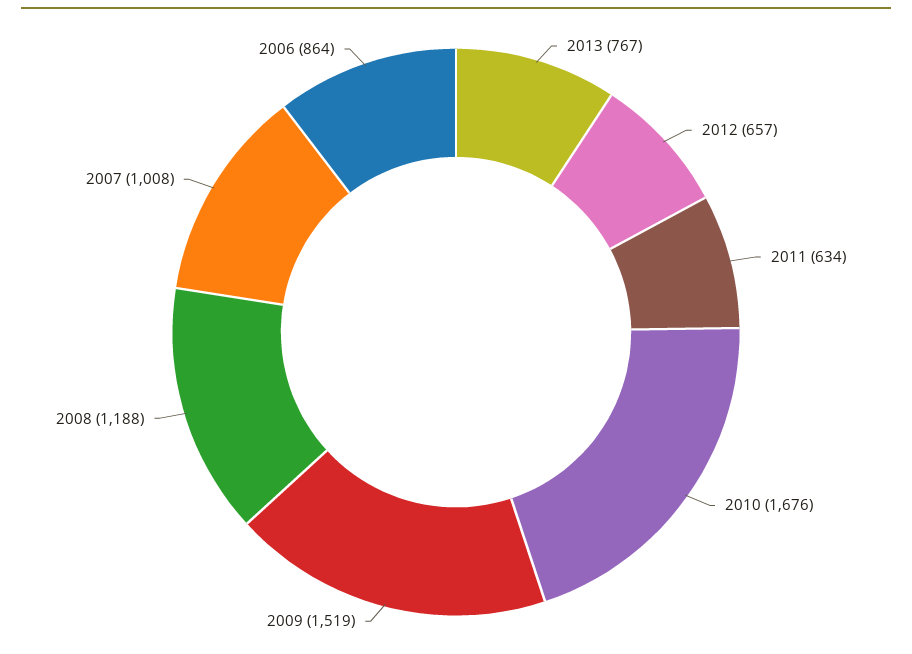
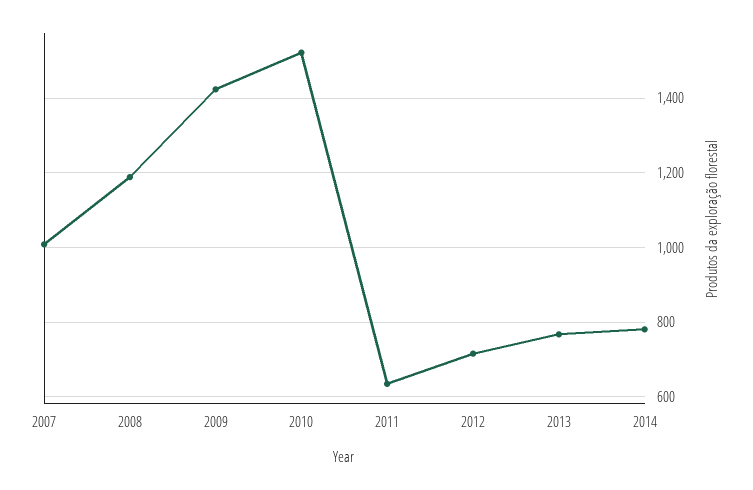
2012: 657 -> 720
2010: 1676 -> 1520
2009: 1519 -> 1420
2006: 864 -> none
2014: none -> 780

